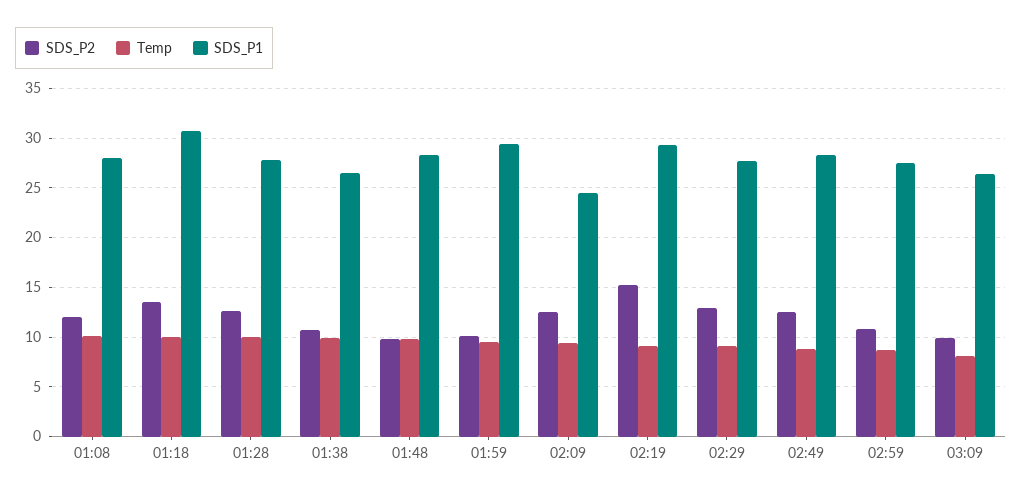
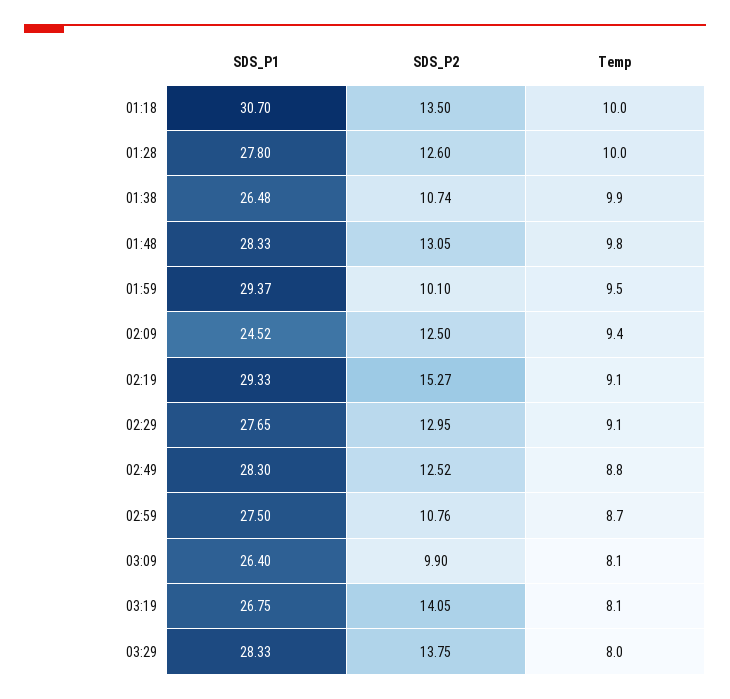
SDS_P2, 01:08: 12 -> none
Temp, 01:08: 10 -> none
SDS_P1, 01:08: 28 -> none
SDS_P2, 01:48: 10 -> 13.05
SDS_P1, 03:19: none -> 26.75
SDS_P2, 03:19: none -> 14.05
Temp, 03:19: none -> 8.1
SDS_P1, 03:29: none -> 28.33
SDS_P2, 03:29: none -> 13.75
Temp, 03:29: none -> 8

